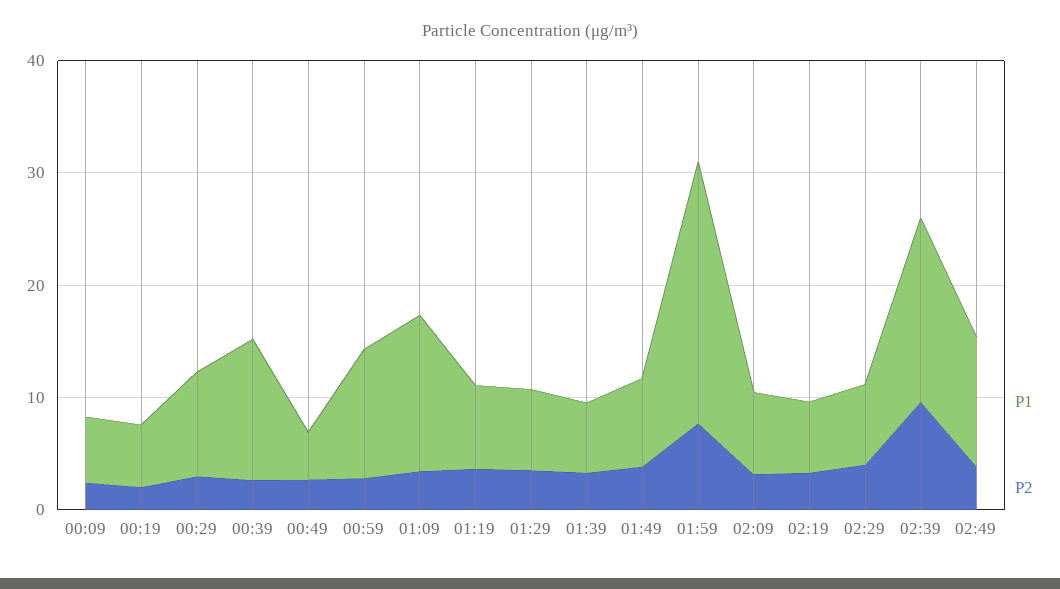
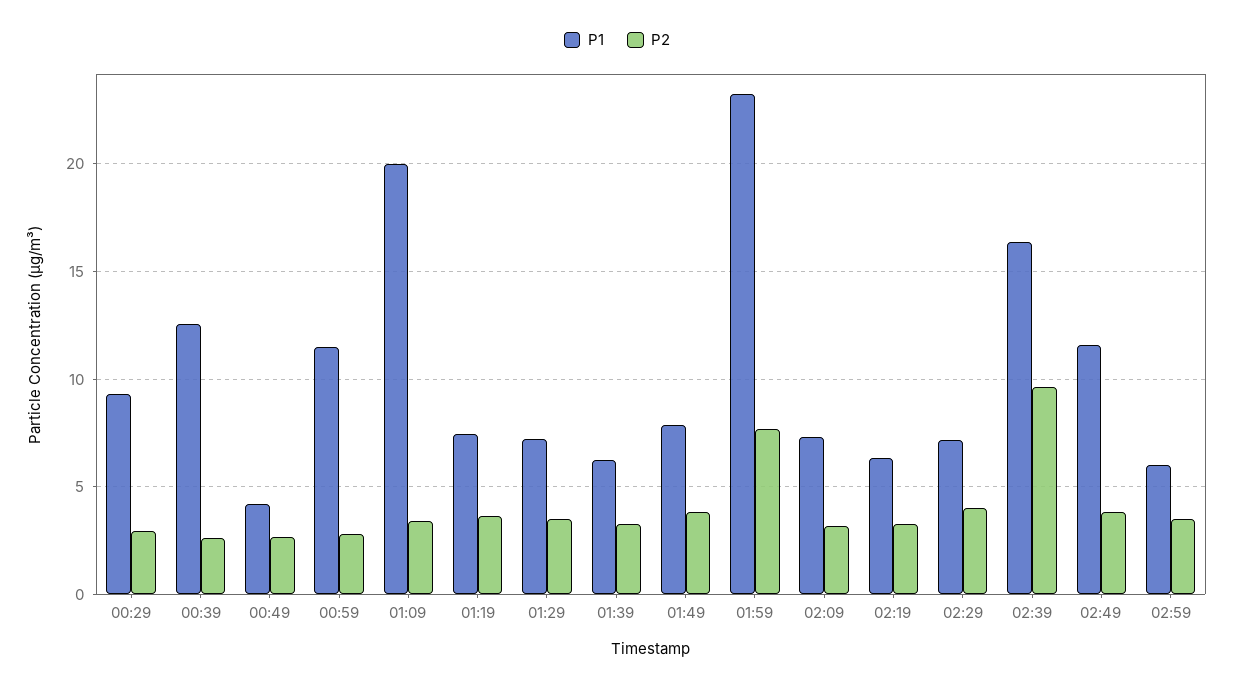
P1, 00:09: 6 -> none
P2, 00:09: 2 -> none
P1, 00:19: 6 -> none
P2, 00:19: 2 -> none
P1, 01:09: 14 -> 20
P1, 02:59: none -> 6
P2, 02:59: none -> 3.5

